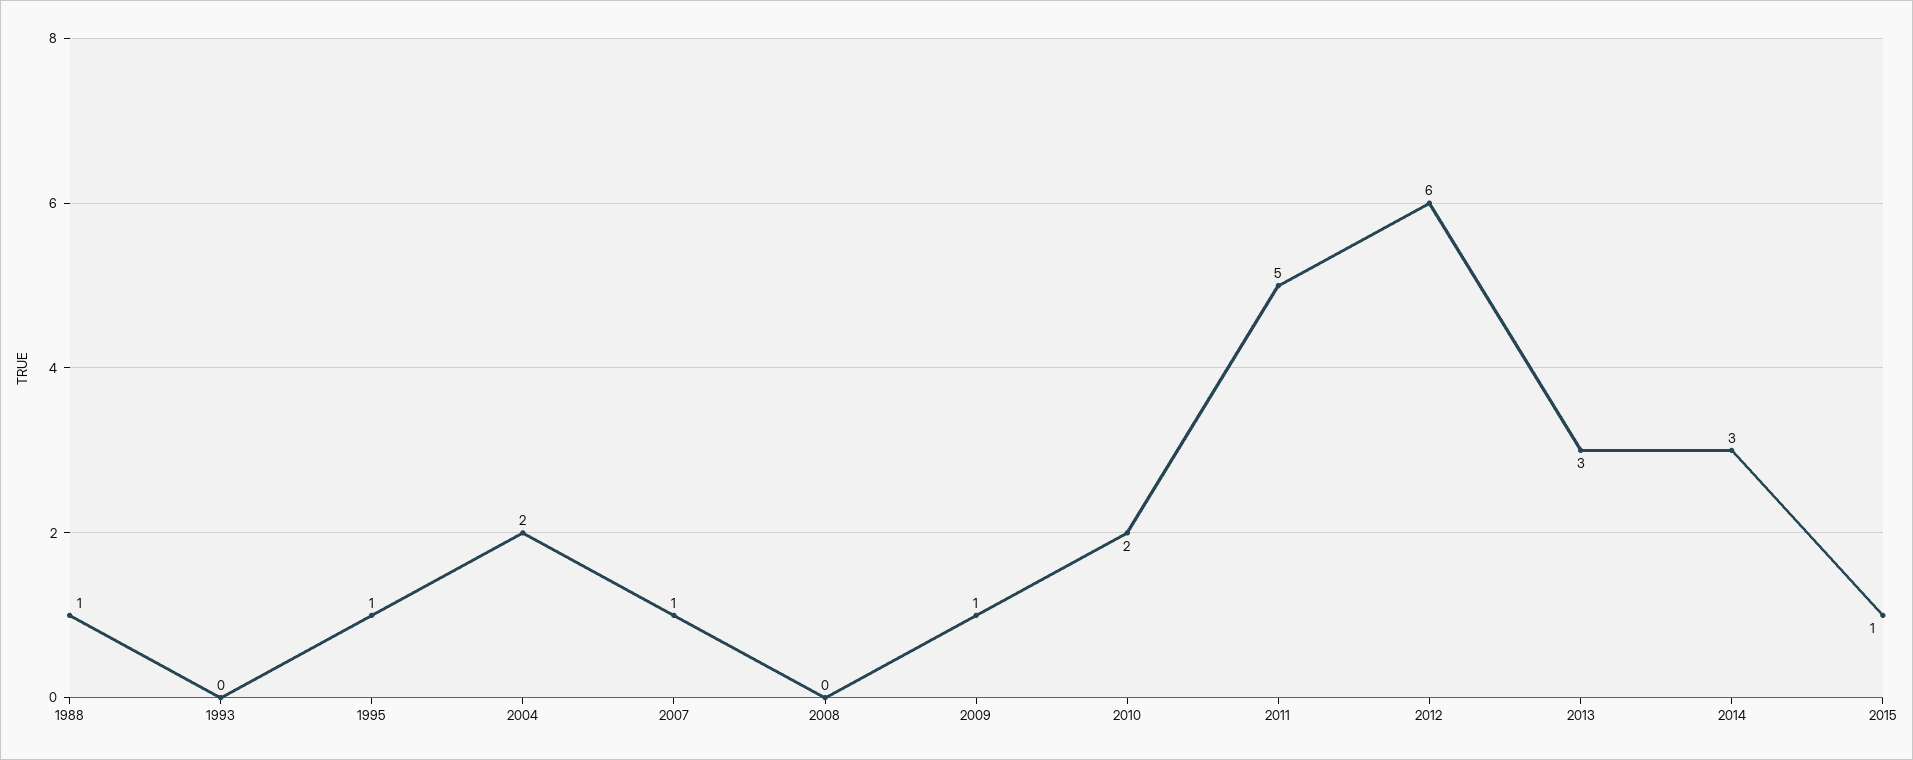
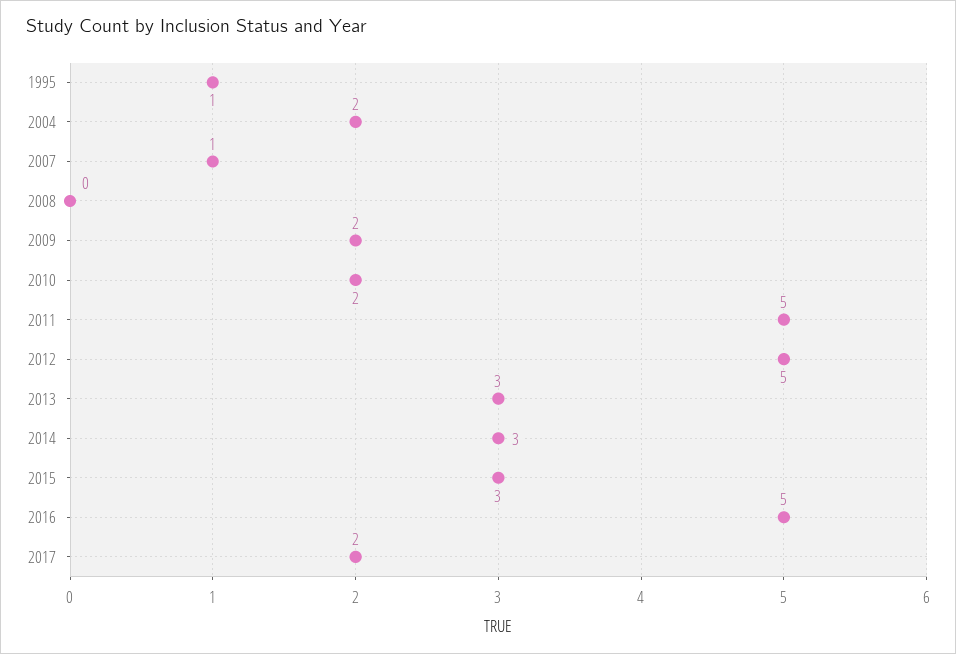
1988: 1 -> none
1993: 0 -> none
2009: 1 -> 2
2012: 6 -> 5
2015: 1 -> 3
2016: none -> 5
2017: none -> 2

